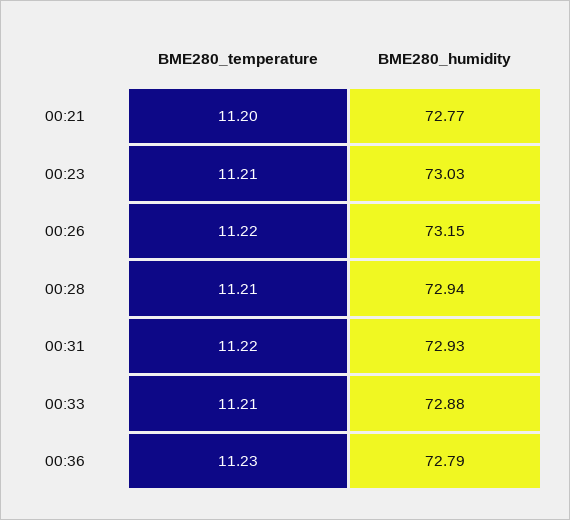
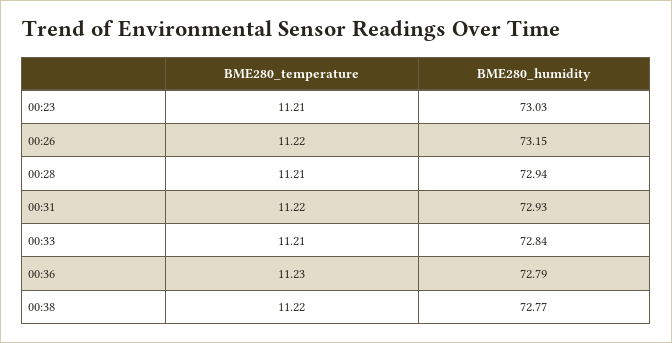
BME280_temperature, 00:21: 11.2 -> none
BME280_humidity, 00:21: 72.77 -> none
BME280_humidity, 00:33: 72.88 -> 72.84
BME280_temperature, 00:38: none -> 11.22
BME280_humidity, 00:38: none -> 72.77

